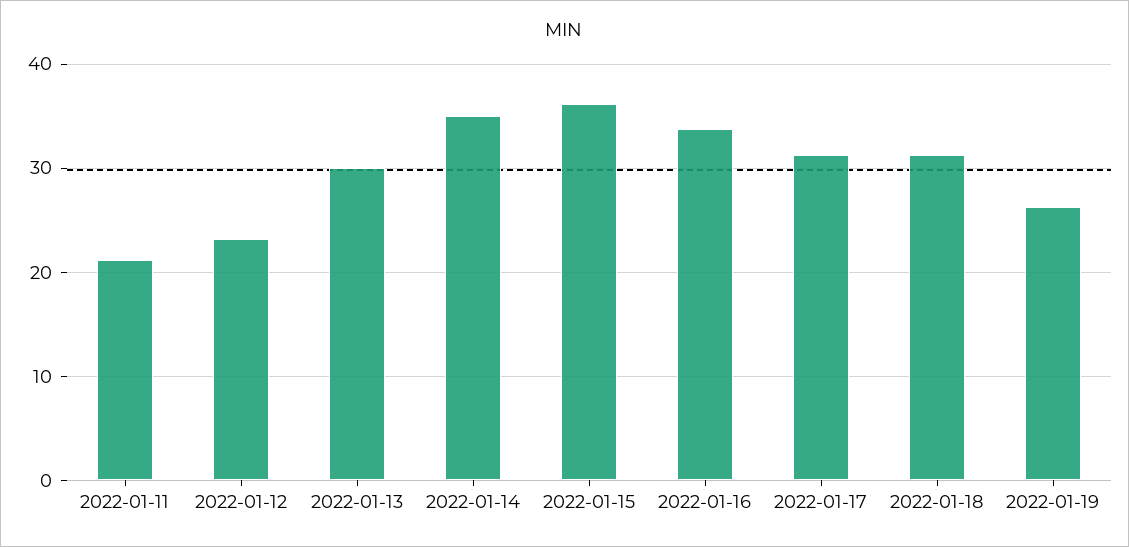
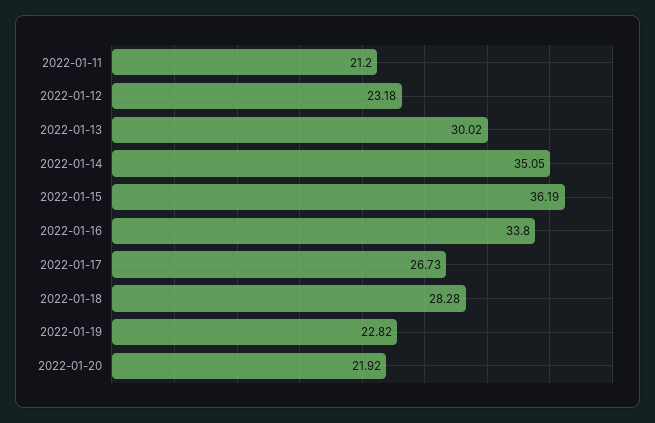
2022-01-17: 31 -> 26.73
2022-01-18: 31 -> 28.28
2022-01-19: 26 -> 22.82
2022-01-20: none -> 21.92

